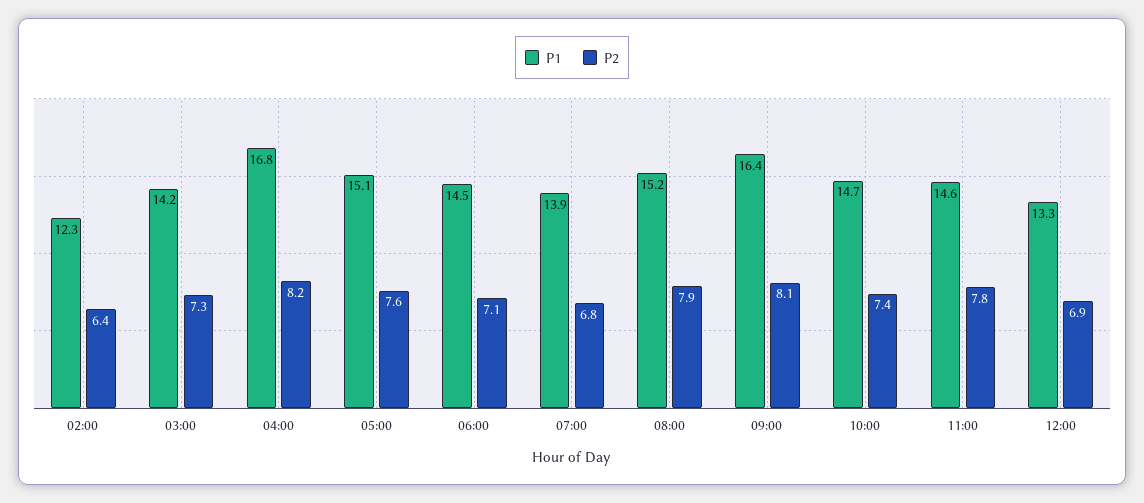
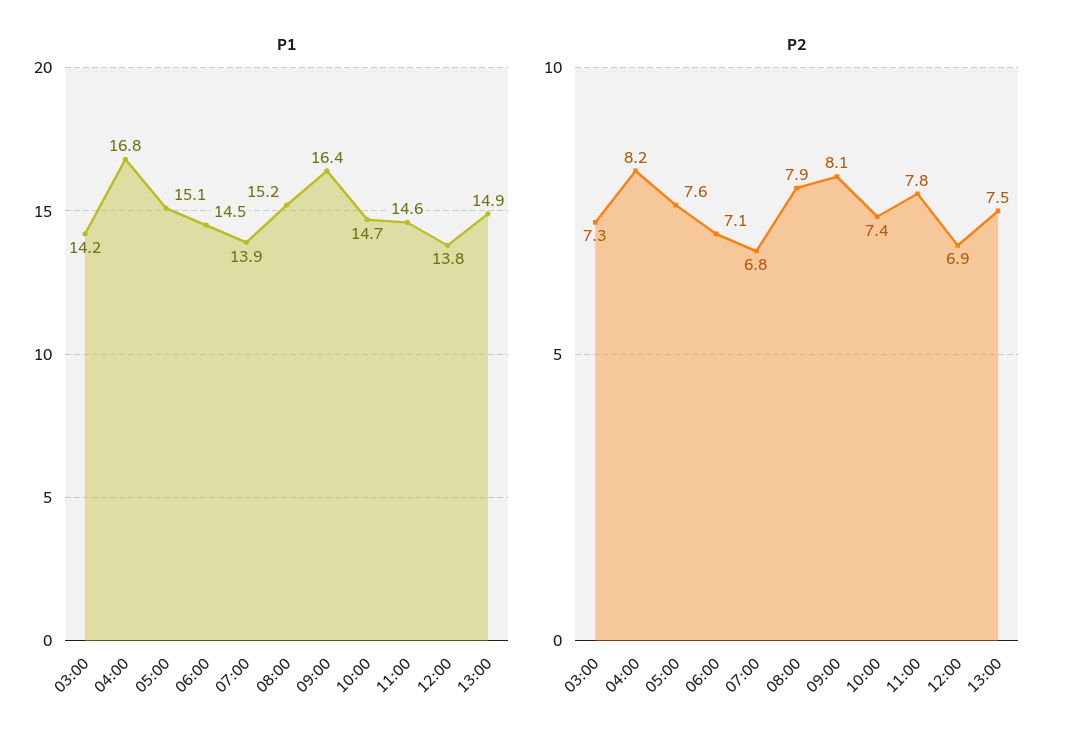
P1, 02:00: 12.3 -> none
P2, 02:00: 6.4 -> none
P1, 12:00: 13.3 -> 13.8
P1, 13:00: none -> 14.9
P2, 13:00: none -> 7.5

